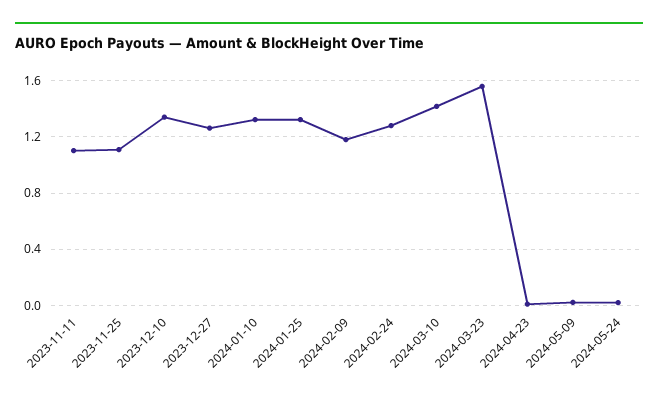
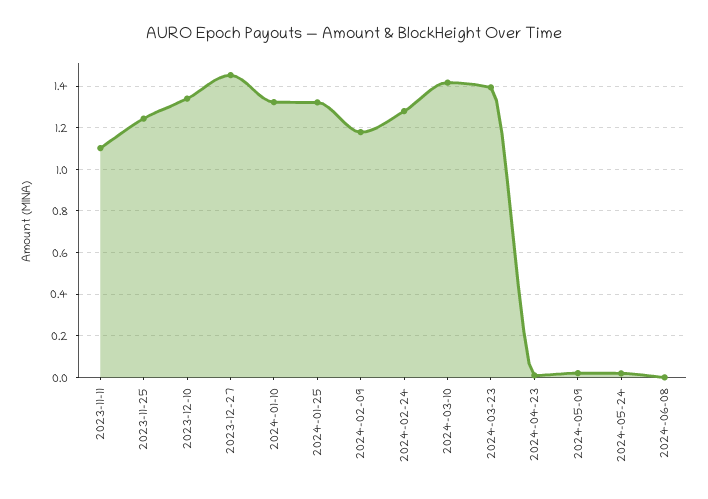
2023-11-25: 1.1 -> 1.25
2023-12-27: 1.25 -> 1.45
2024-03-23: 1.55 -> 1.4
2024-06-08: none -> 0

